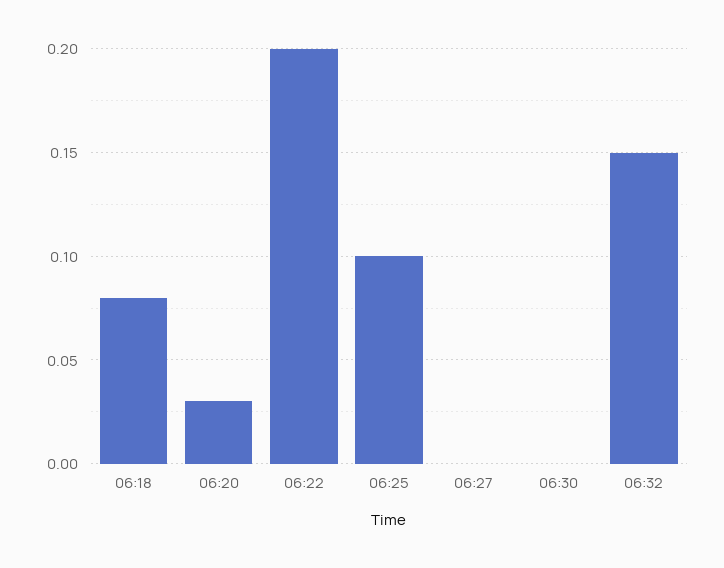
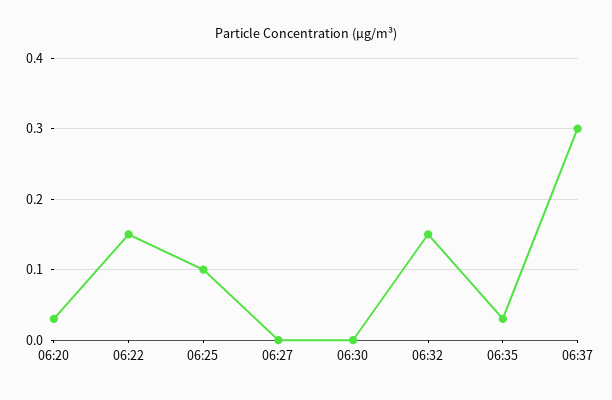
06:18: 0.08 -> none
06:22: 0.2 -> 0.15
06:35: none -> 0.03
06:37: none -> 0.3

